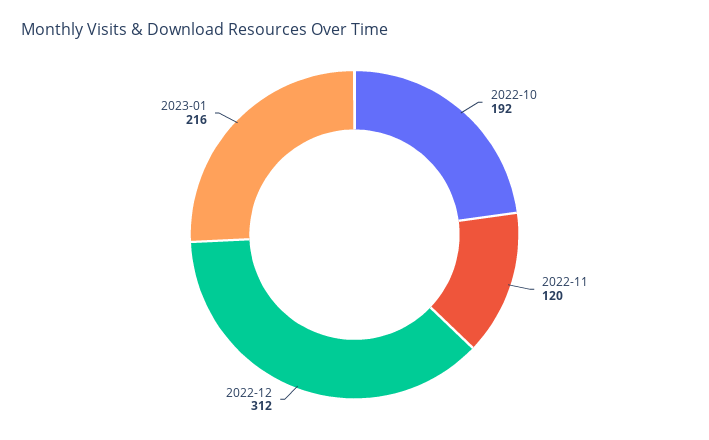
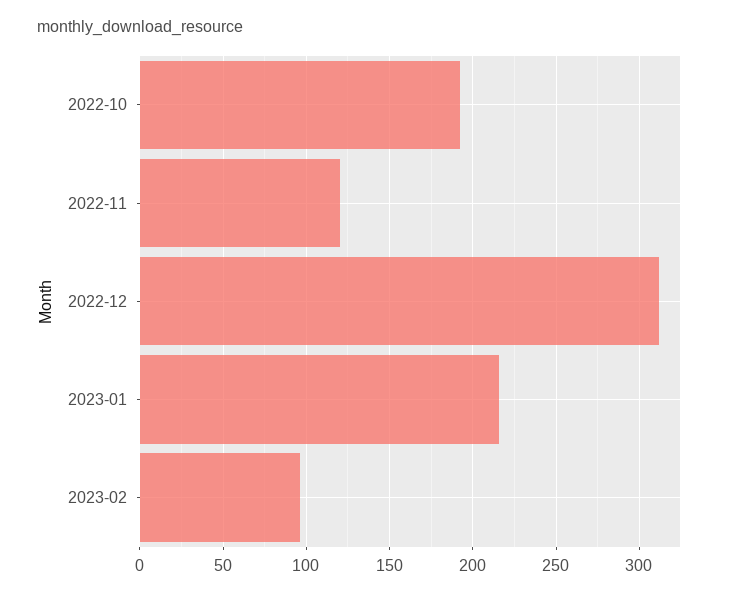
2023-02: none -> 95

